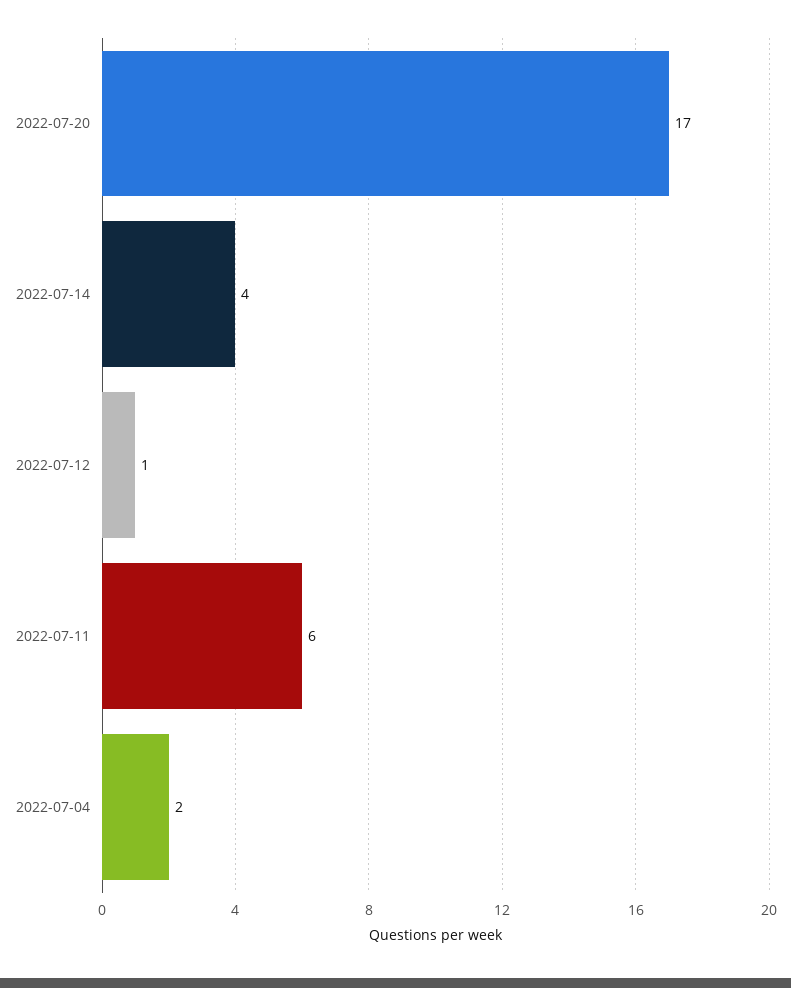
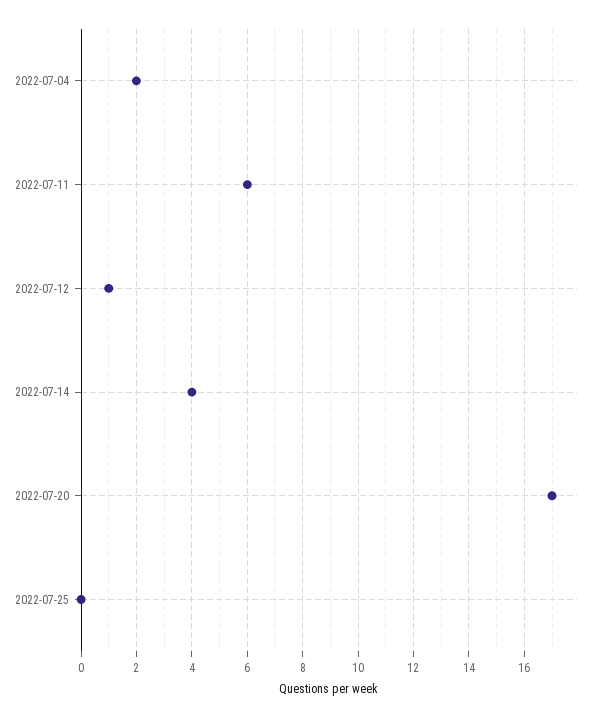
2022-07-25: none -> 0

